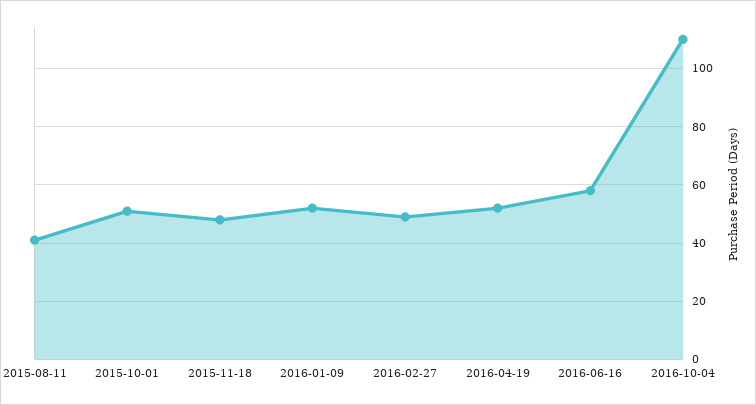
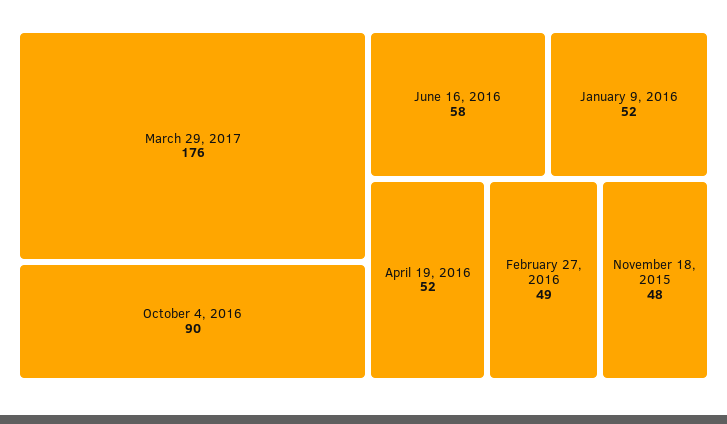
2015-08-11: 40 -> none
2015-10-01: 50 -> none
2016-10-04: 110 -> 90
March 29, 2017: none -> 176

